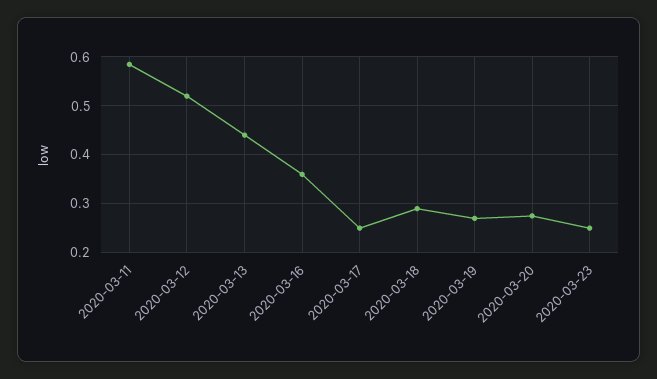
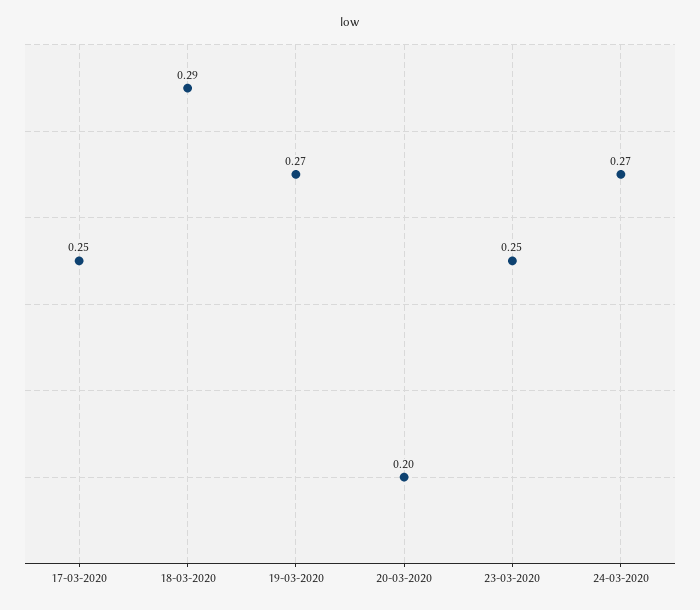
2020-03-11: 0.58 -> none
2020-03-12: 0.52 -> none
2020-03-13: 0.44 -> none
2020-03-16: 0.36 -> none
2020-03-20: 0.28 -> 0.2
24-03-2020: none -> 0.27

